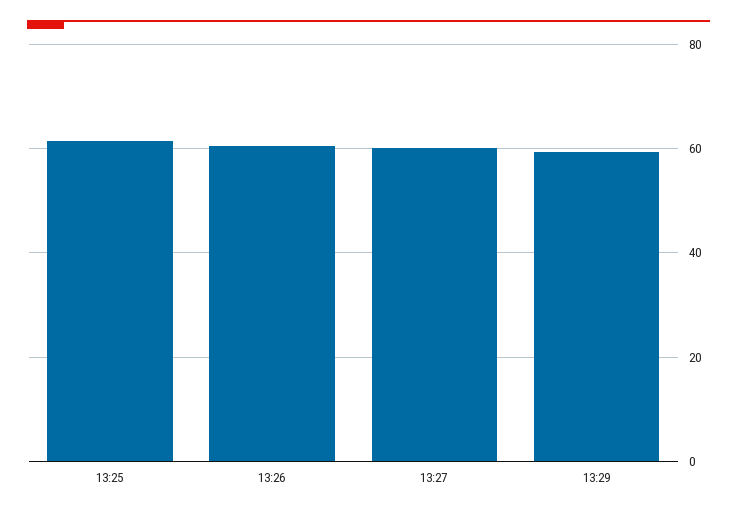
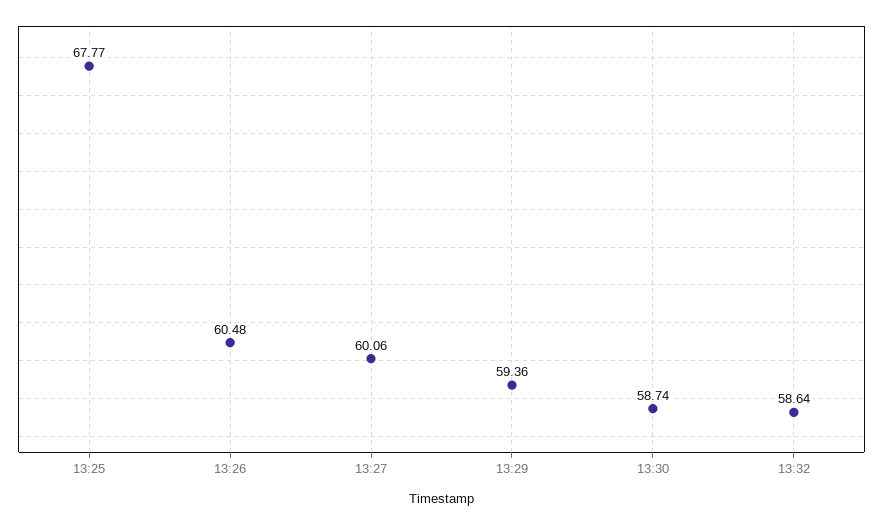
13:25: 62 -> 67.77
13:30: none -> 58.74
13:32: none -> 58.64

